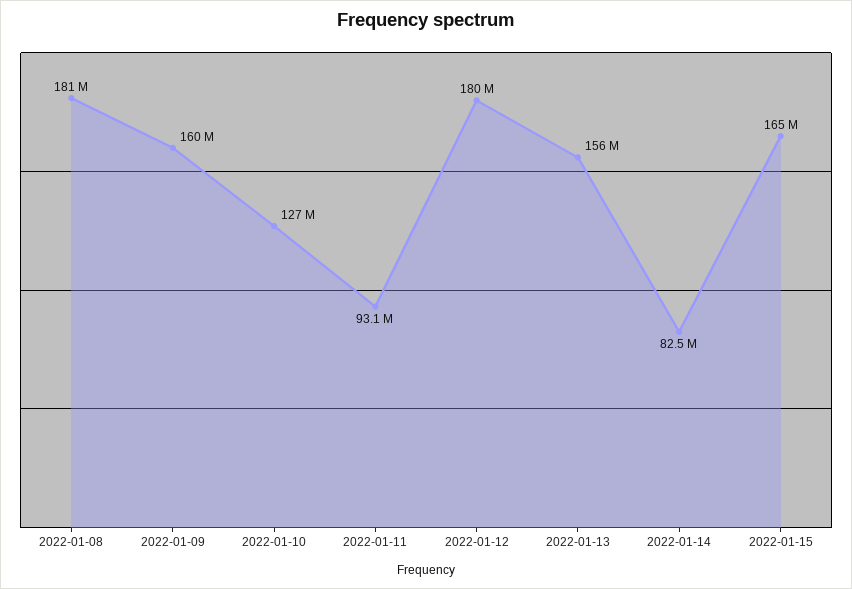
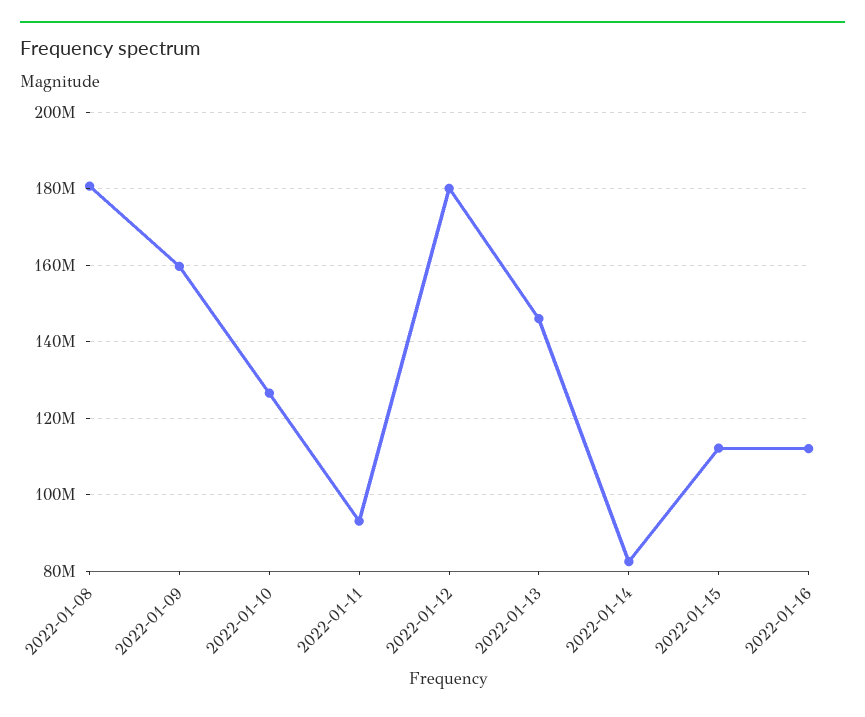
2022-01-13: 156000000 -> 146000000
2022-01-15: 165000000 -> 112000000
2022-01-16: none -> 112000000

